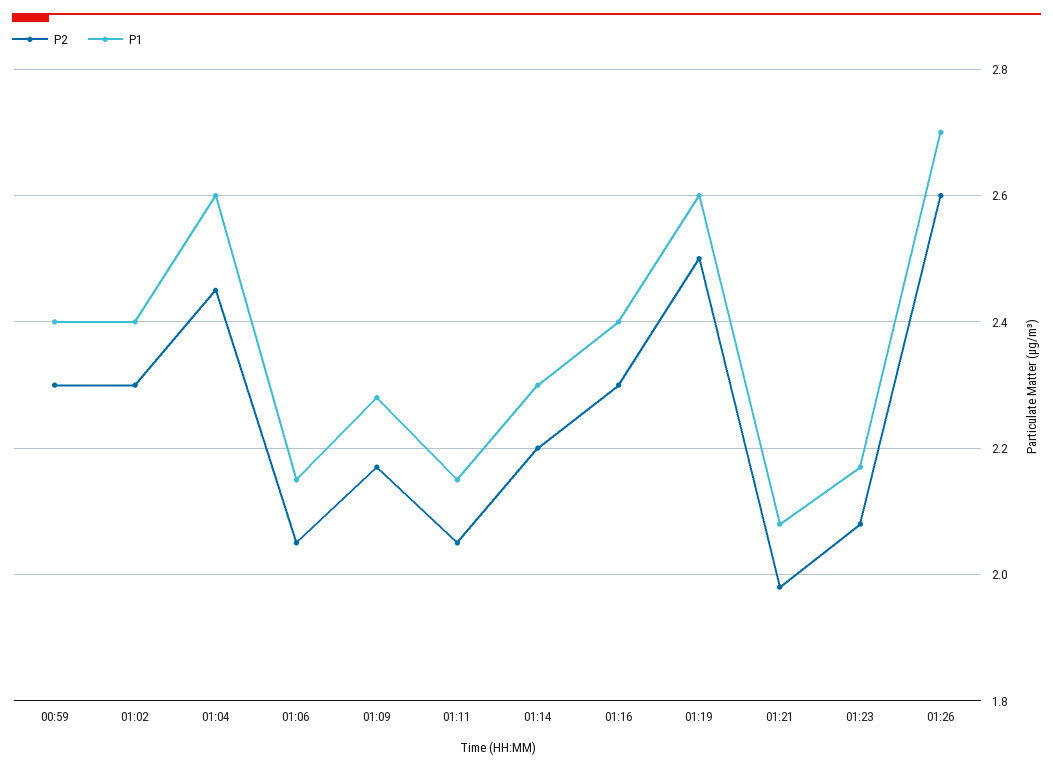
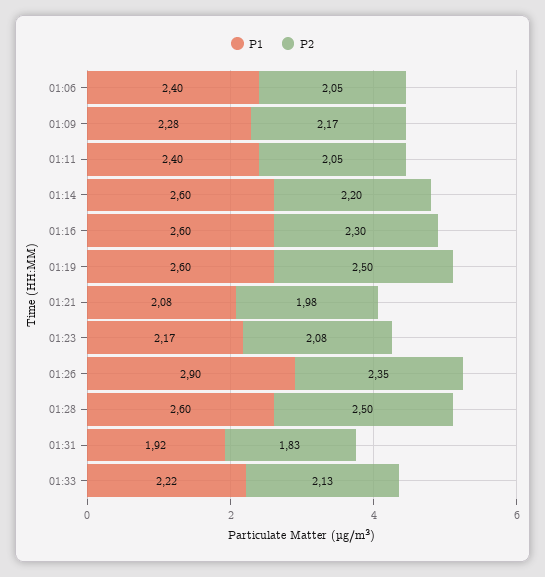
P2, 00:59: 2.3 -> none
P1, 00:59: 2.4 -> none
P2, 01:02: 2.3 -> none
P1, 01:02: 2.4 -> none
P2, 01:04: 2.45 -> none
P1, 01:04: 2.6 -> none
P1, 01:06: 2.15 -> 2.4
P1, 01:11: 2.15 -> 2.4
P1, 01:14: 2.3 -> 2.6
P1, 01:16: 2.4 -> 2.6
P2, 01:26: 2.6 -> 2.35
P1, 01:26: 2.7 -> 2.9
P1, 01:28: none -> 2.6
P2, 01:28: none -> 2.5
P1, 01:31: none -> 1.92
P2, 01:31: none -> 1.83
P1, 01:33: none -> 2.22
P2, 01:33: none -> 2.13

